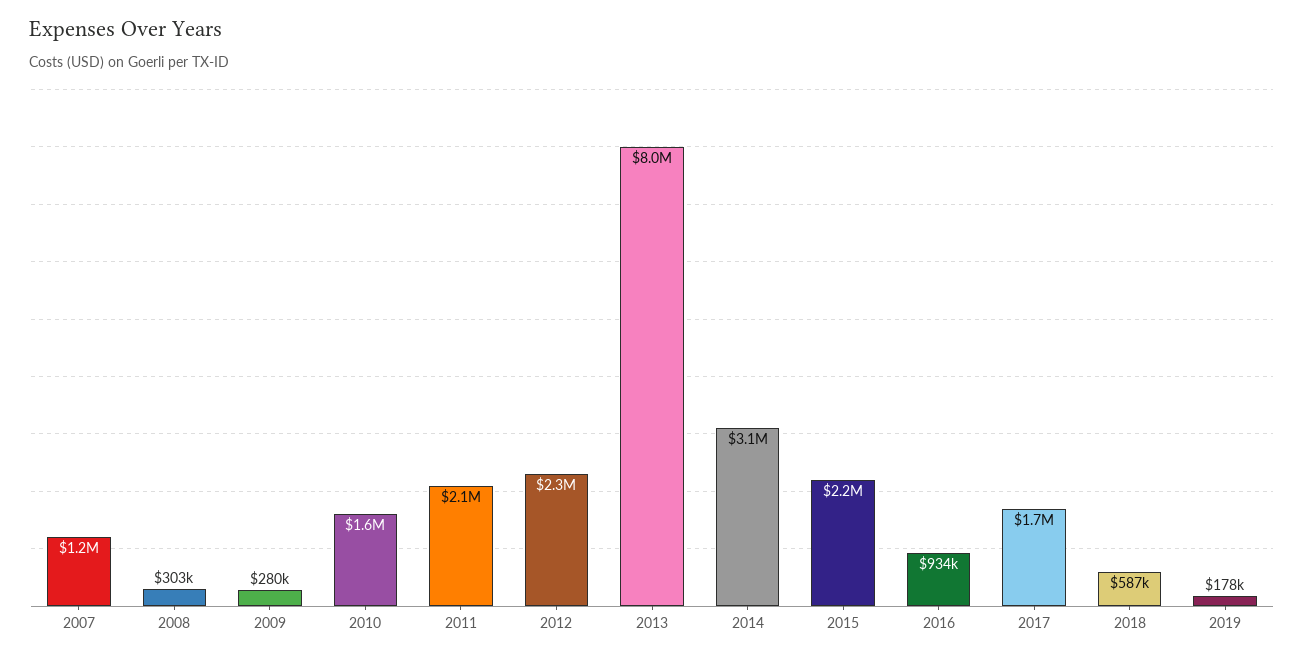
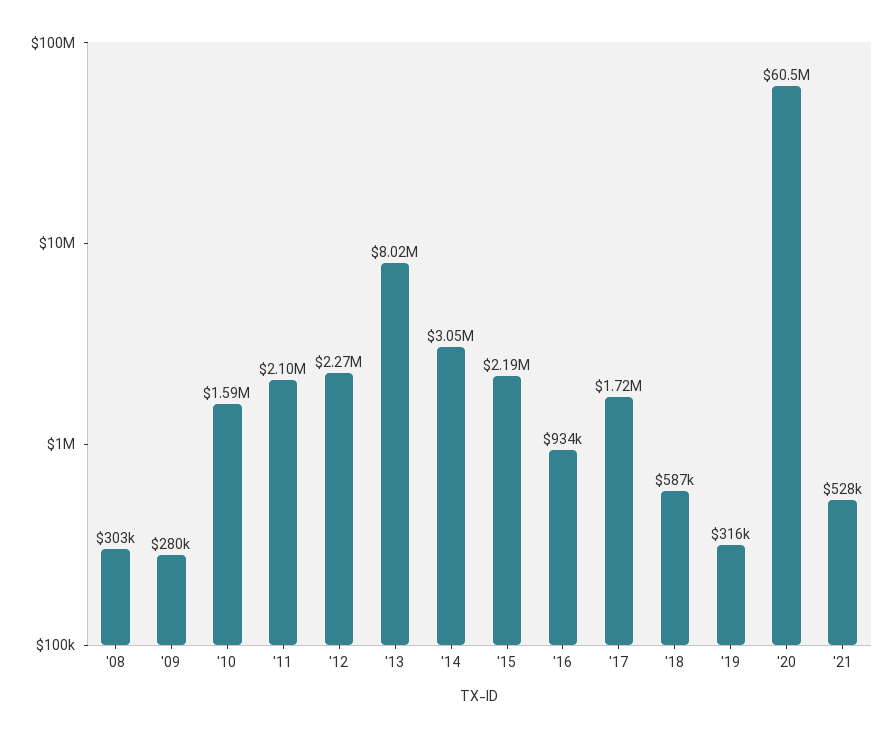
2007: 1200000 -> none
2019: 178000 -> 316000
'20: none -> 60500000
'21: none -> 528000

